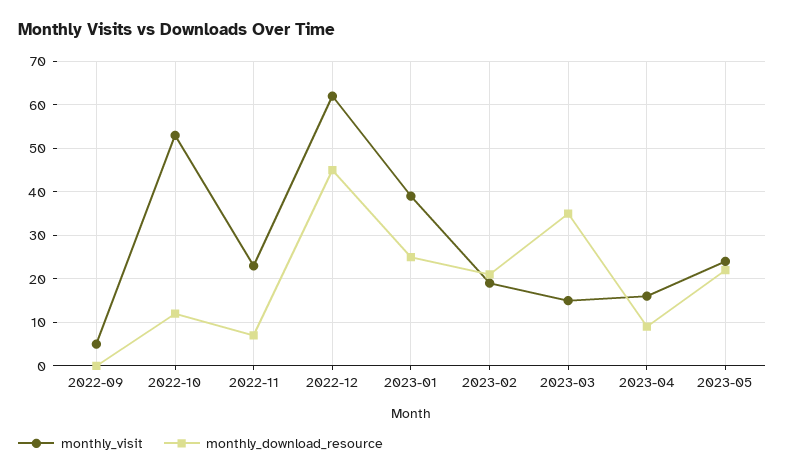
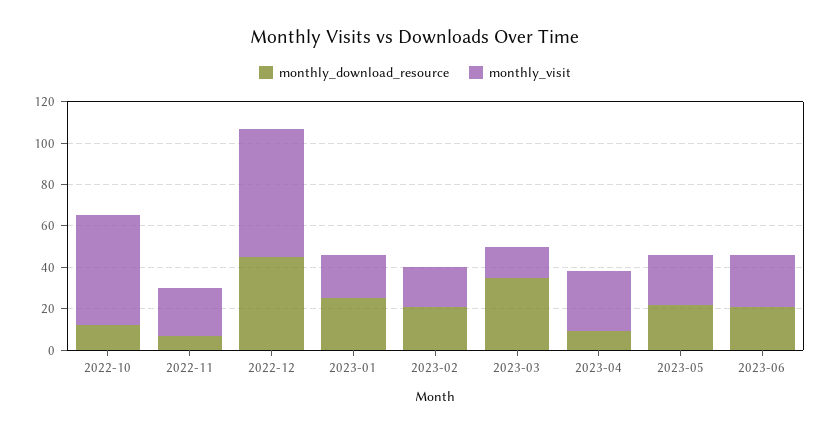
monthly_visit, 2022-09: 5 -> none
monthly_download_resource, 2022-09: 0 -> none
monthly_visit, 2023-01: 40 -> 20
monthly_visit, 2023-04: 15 -> 30
monthly_download_resource, 2023-06: none -> 20
monthly_visit, 2023-06: none -> 25

